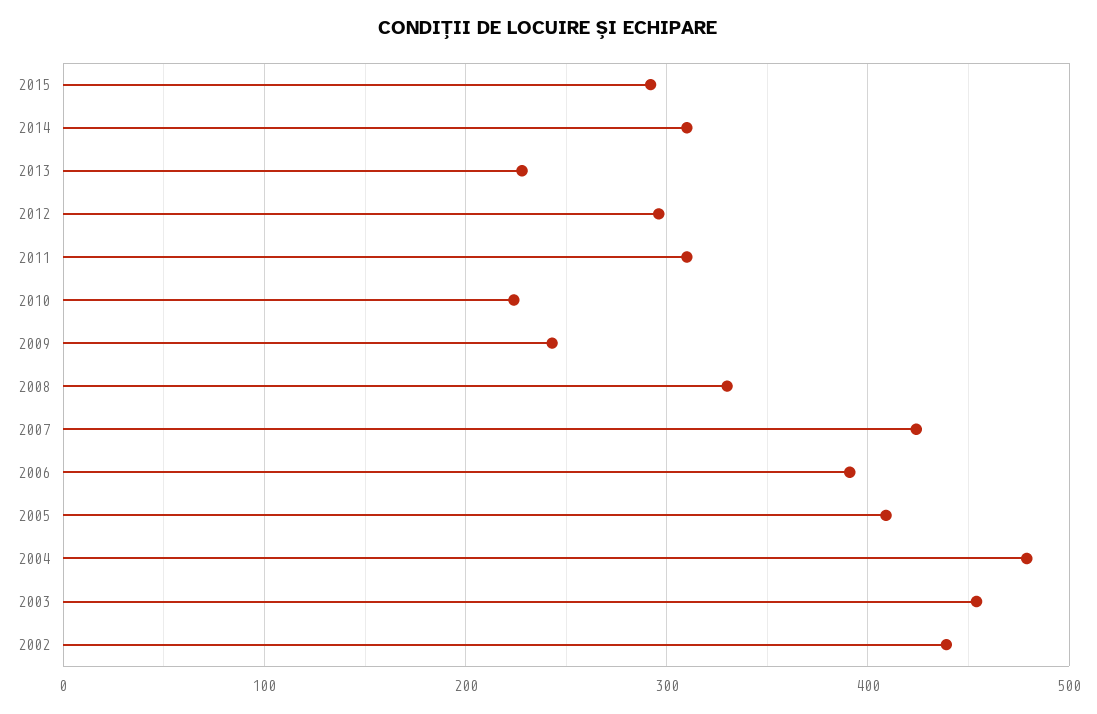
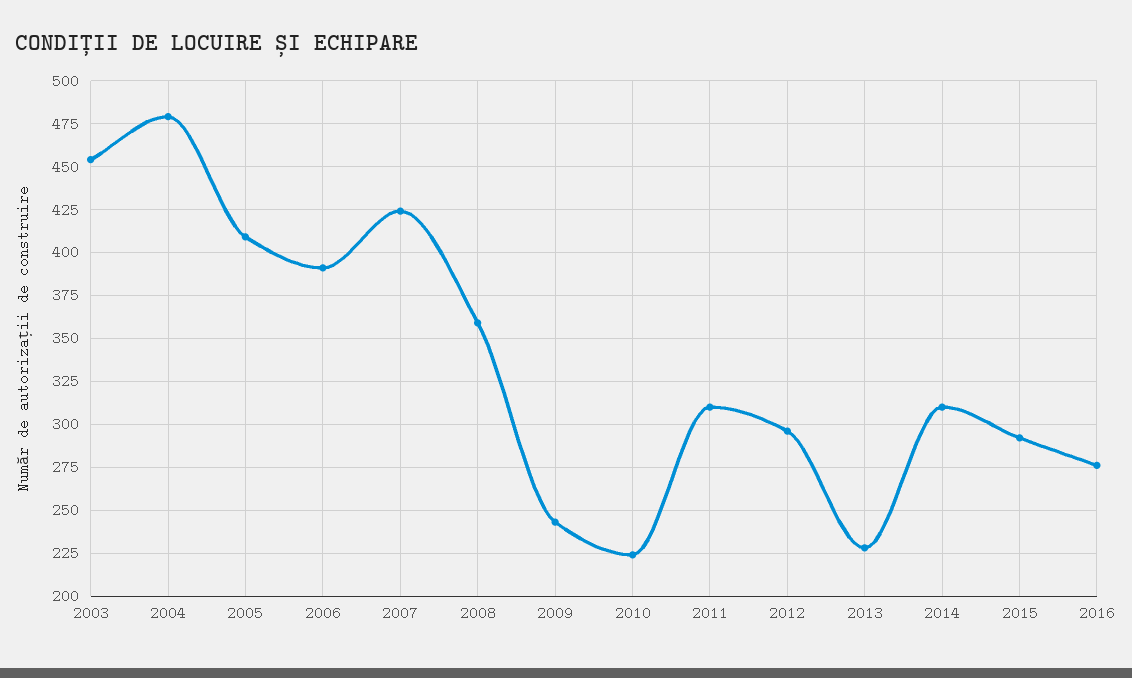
2008: 330 -> 360
2002: 440 -> none
2016: none -> 275

